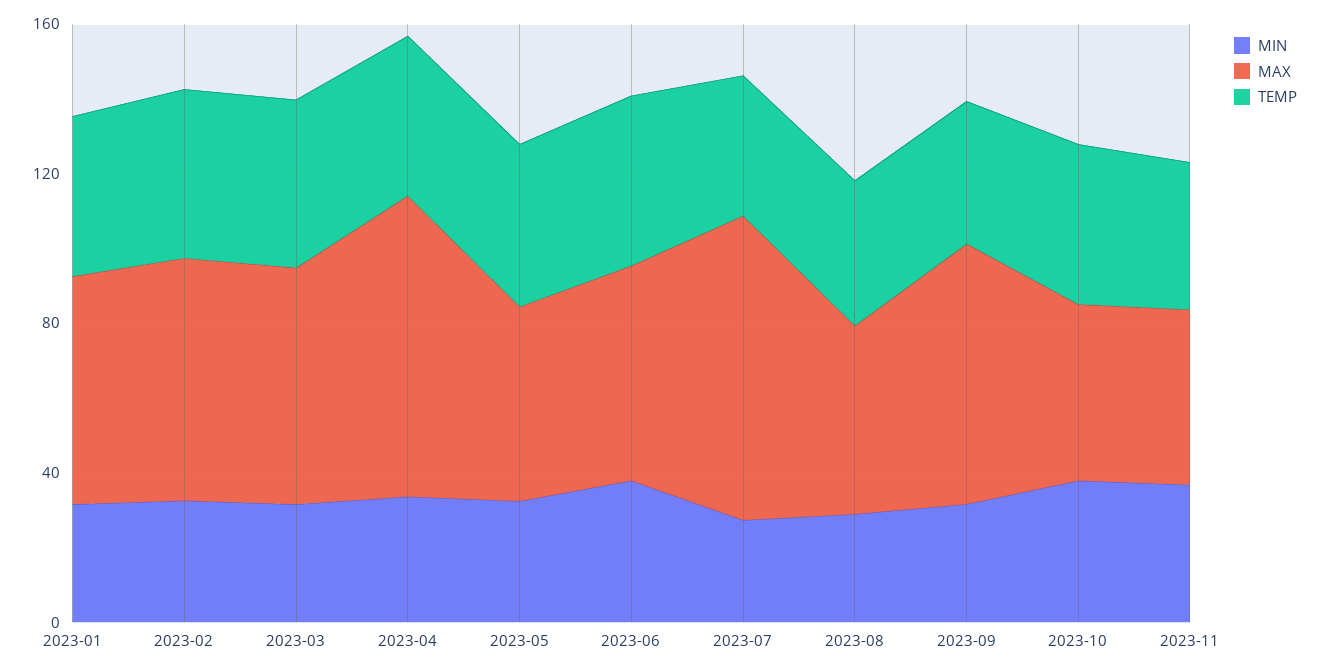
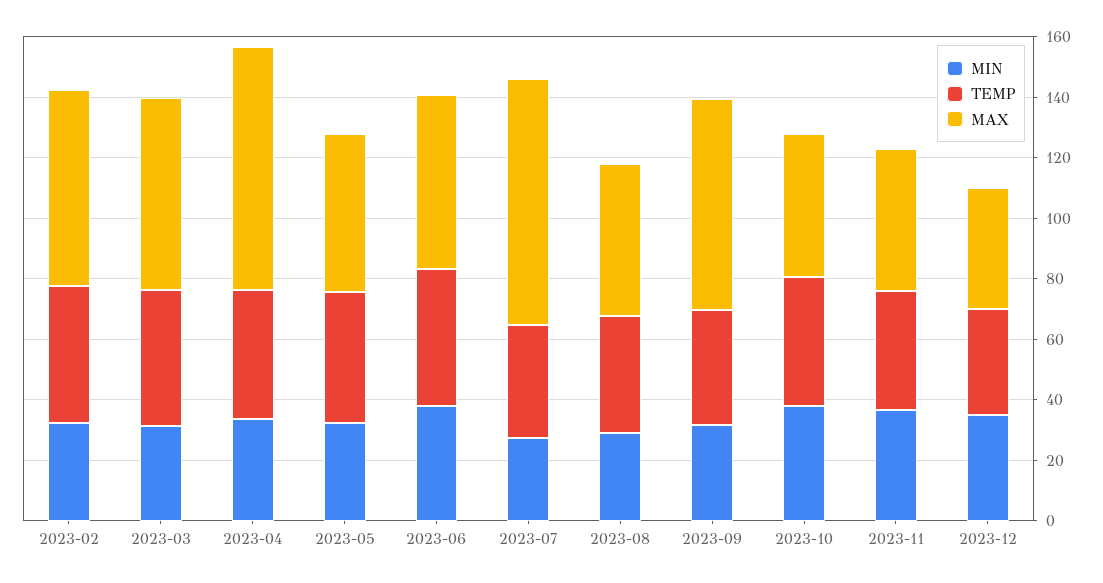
MIN, 2023-01: 30 -> none
MAX, 2023-01: 60 -> none
TEMP, 2023-01: 40 -> none
MIN, 2023-12: none -> 35
TEMP, 2023-12: none -> 35
MAX, 2023-12: none -> 40

